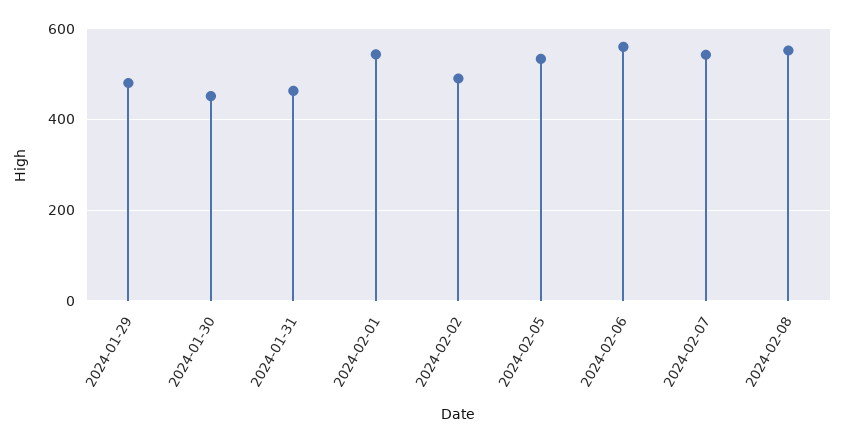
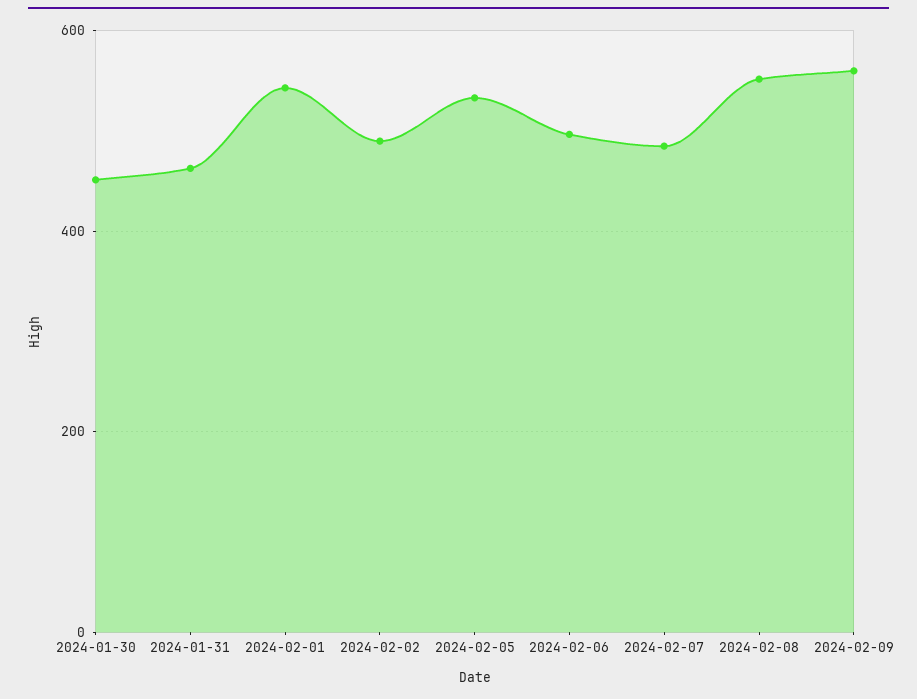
2024-01-29: 480 -> none
2024-02-06: 560 -> 500
2024-02-07: 540 -> 480
2024-02-09: none -> 560

